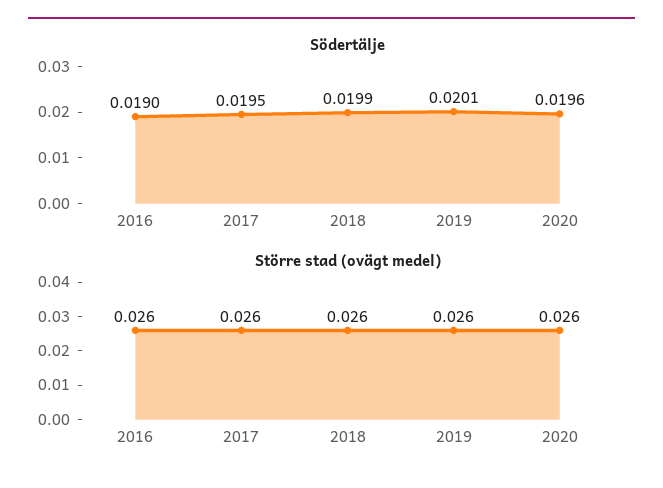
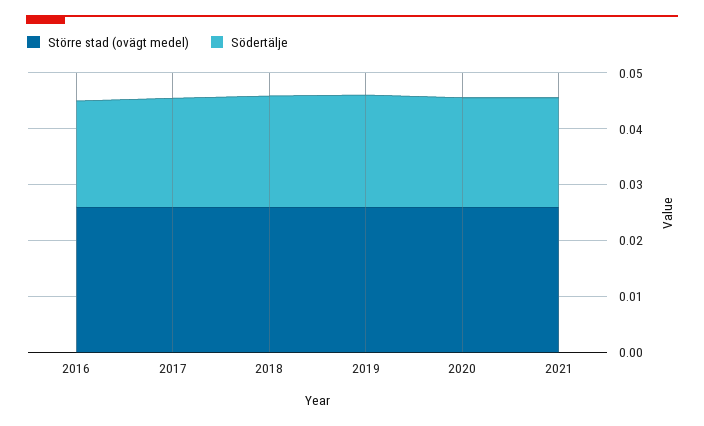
Större stad (ovägt medel), 2021: none -> 0.026
Södertälje, 2021: none -> 0.02

